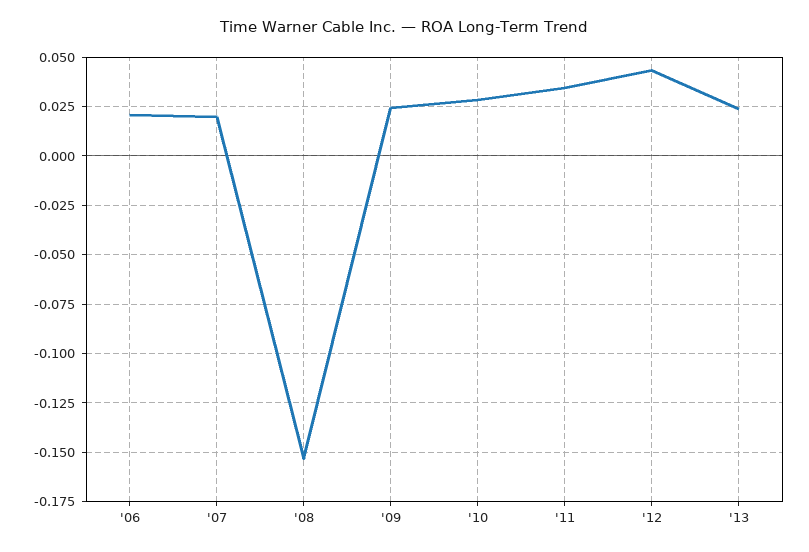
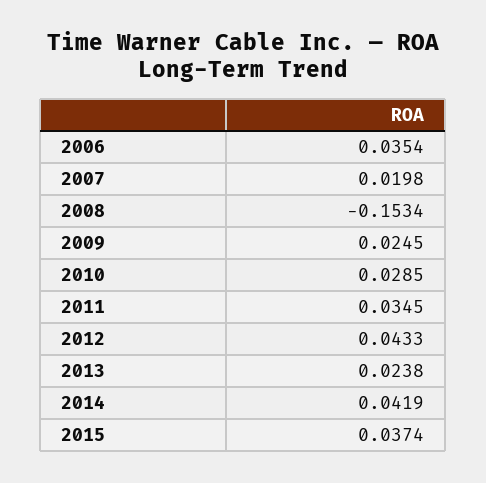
'06: 0.02 -> 0.0354
2014: none -> 0.0419
2015: none -> 0.0374

